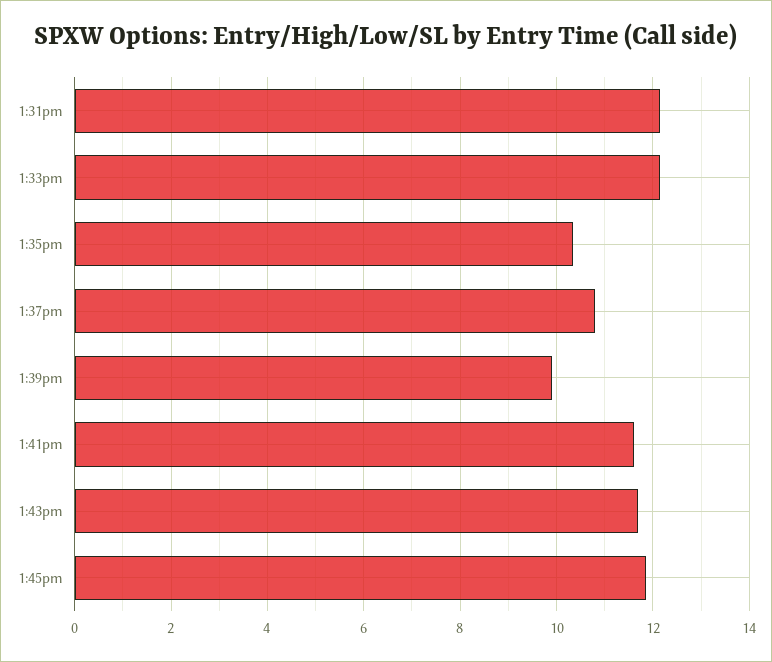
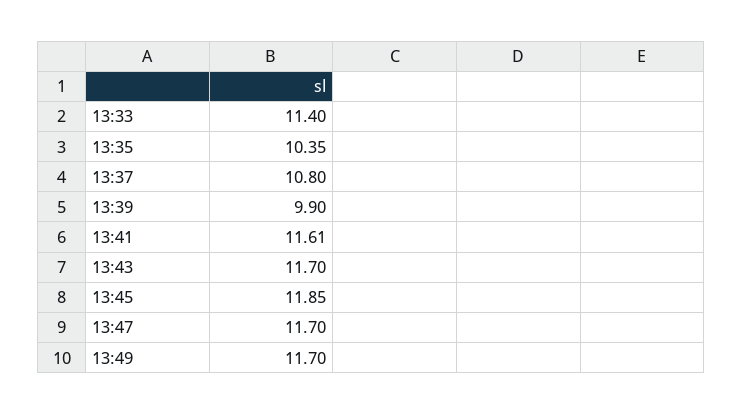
1:31pm: 12.2 -> none
1:33pm: 12.2 -> 11.4
13:47: none -> 11.7
13:49: none -> 11.7

